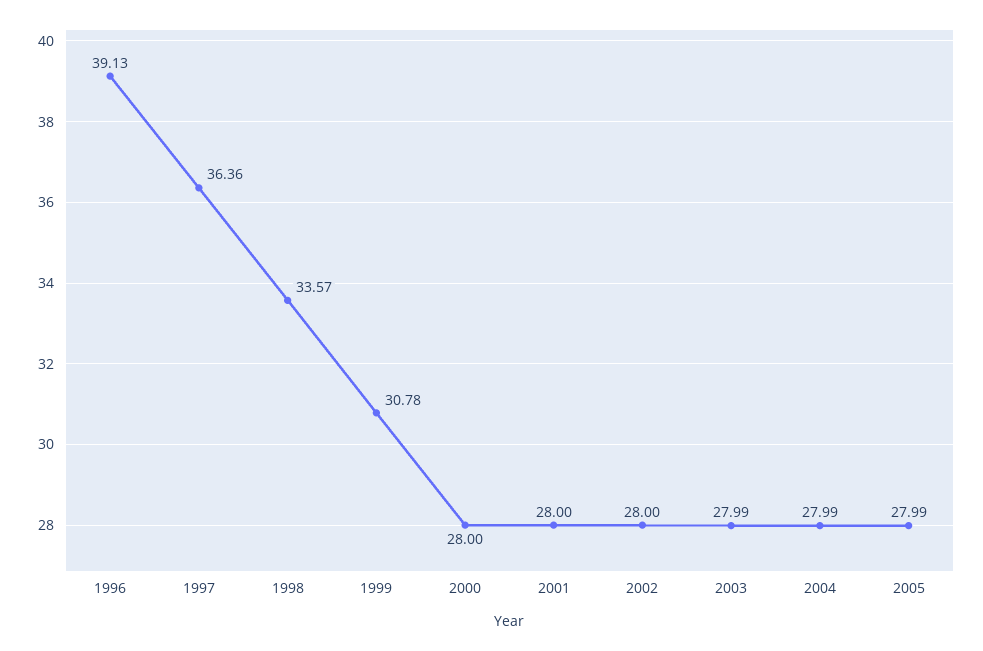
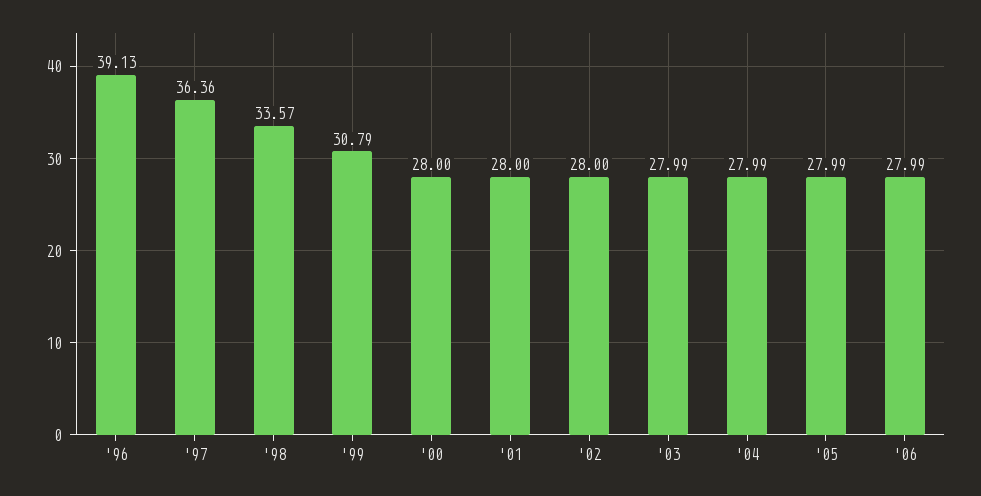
1999: 30.78 -> 30.79
'06: none -> 27.99

